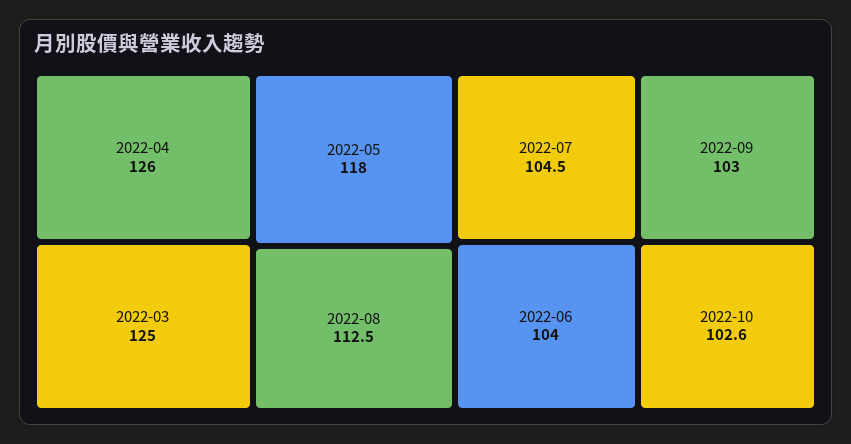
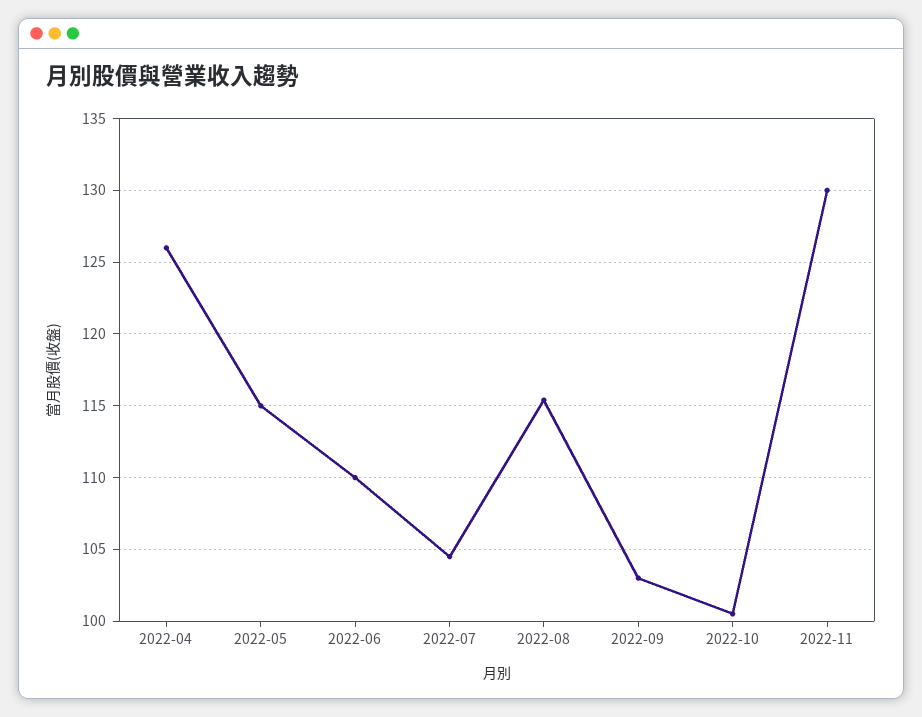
2022-03: 125 -> none
2022-05: 118 -> 115
2022-08: 112.5 -> 115.5
2022-06: 104 -> 110
2022-10: 102.6 -> 100.5
2022-11: none -> 130

